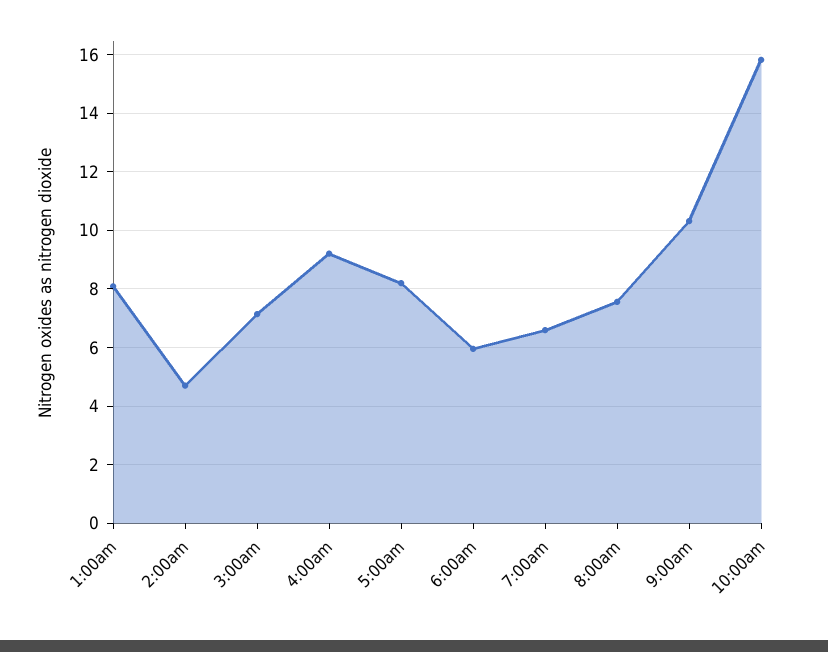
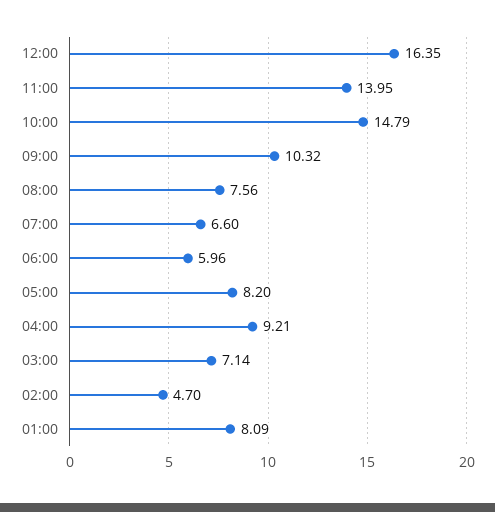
10:00am: 15.75 -> 14.79
12:00: none -> 16.35
11:00: none -> 13.95

